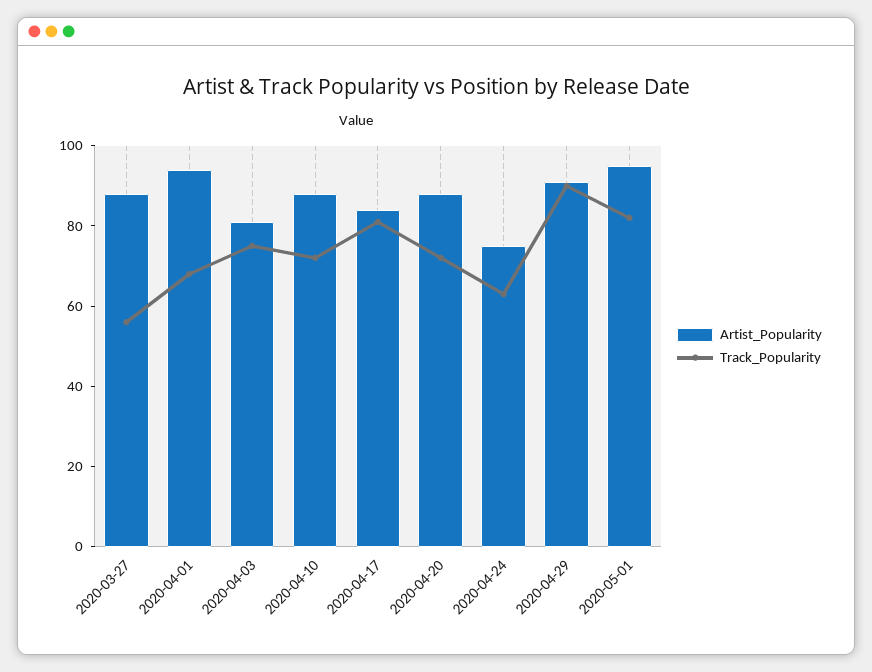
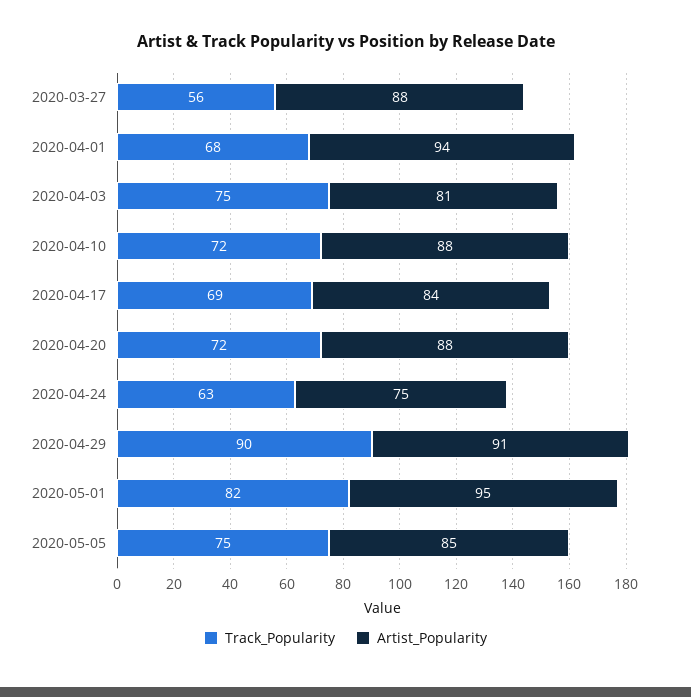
Track_Popularity, 2020-04-17: 80 -> 69
Track_Popularity, 2020-05-05: none -> 75
Artist_Popularity, 2020-05-05: none -> 85

